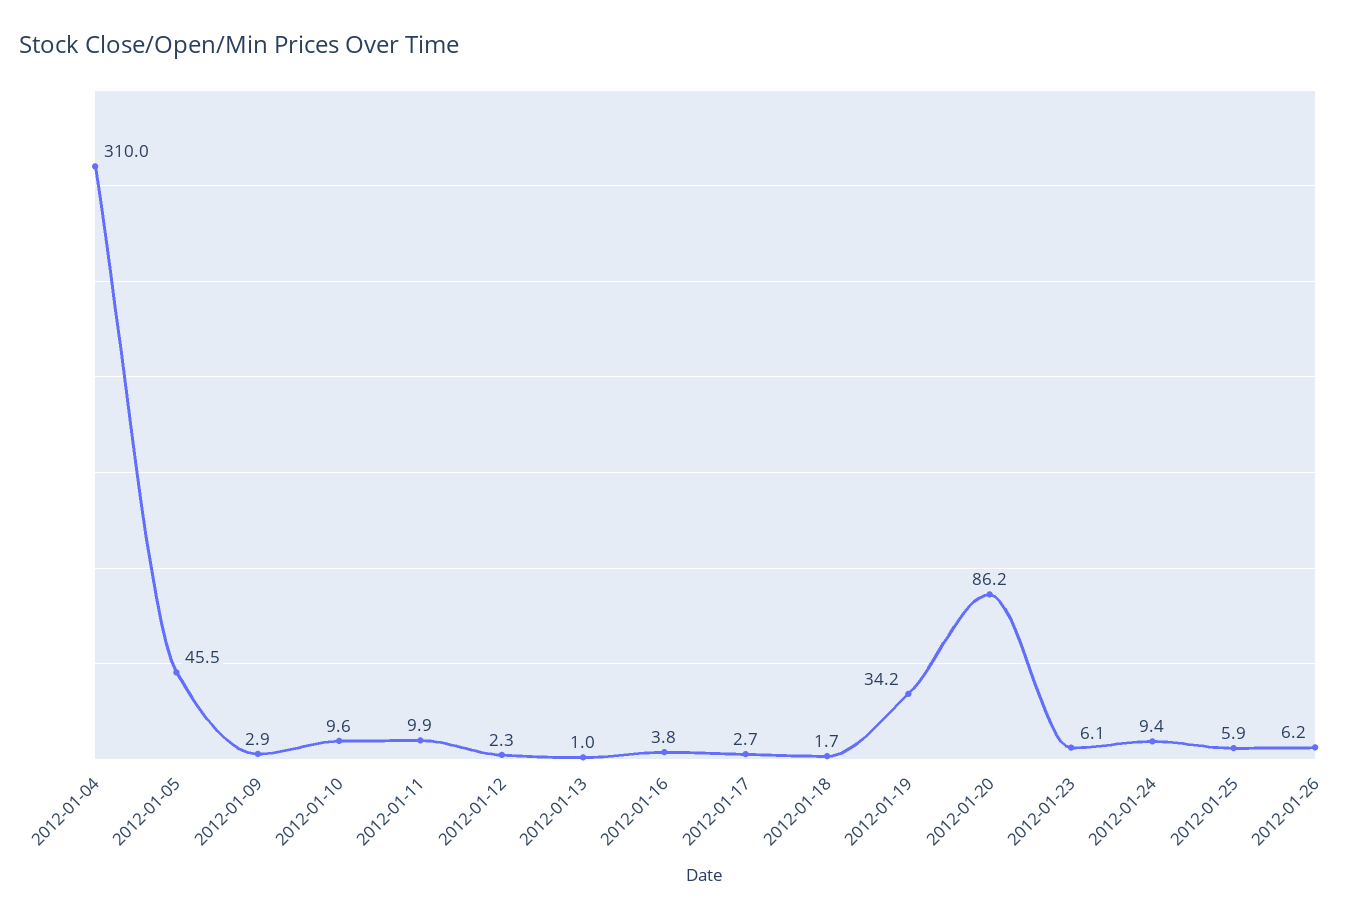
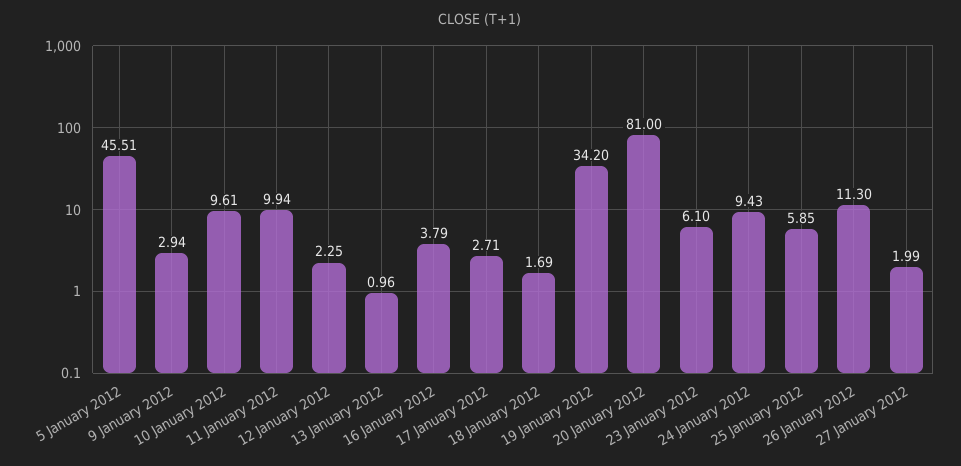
2012-01-04: 310 -> none
2012-01-20: 86.2 -> 81
2012-01-26: 6.2 -> 11.3
27 January 2012: none -> 1.99

